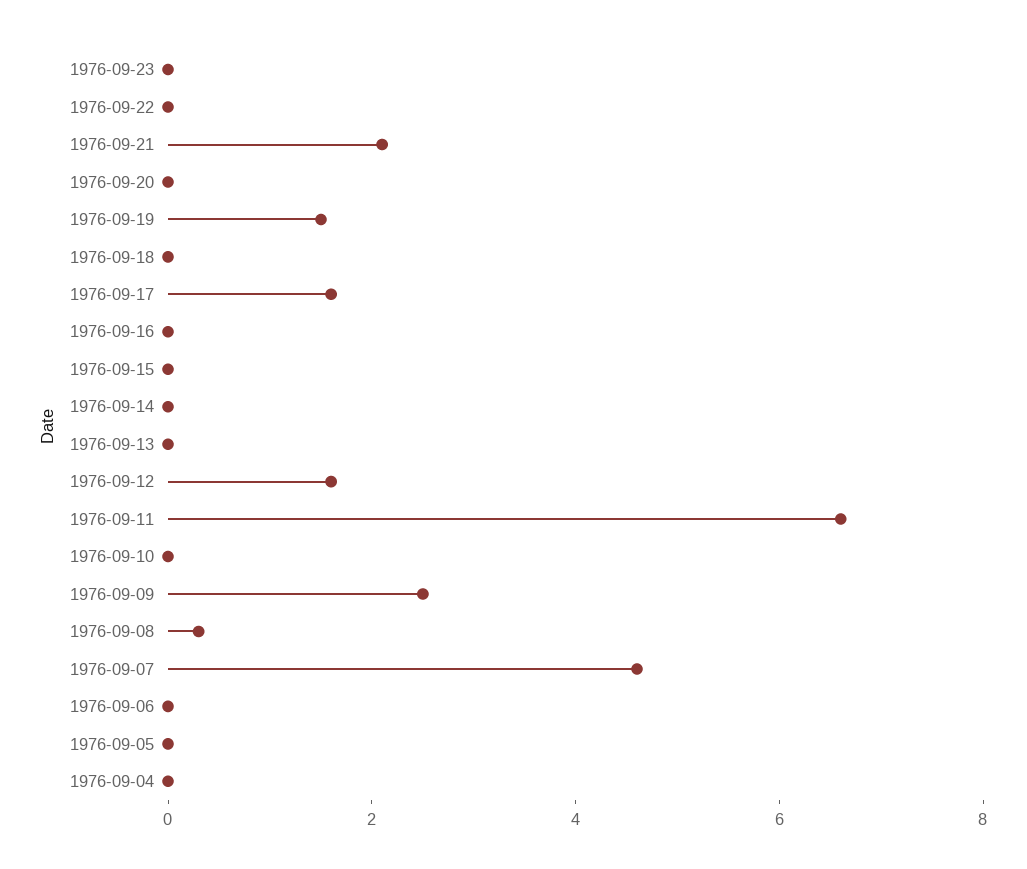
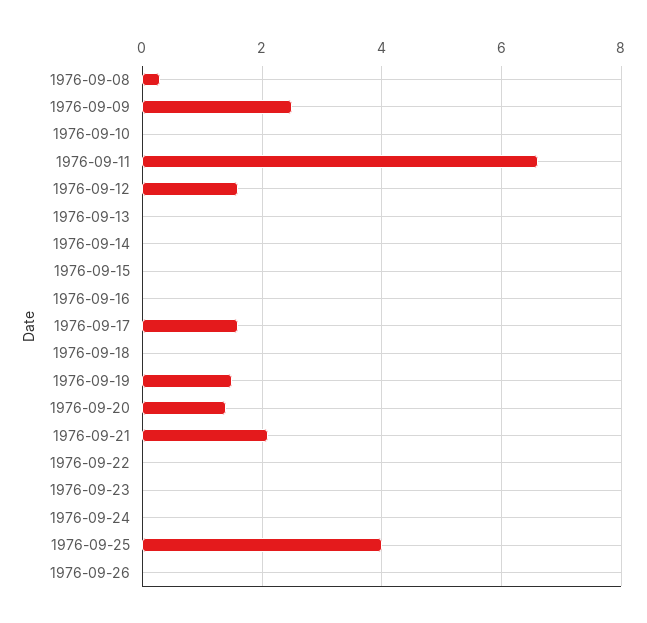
1976-09-20: 0 -> 1.5
1976-09-07: 4.5 -> none
1976-09-06: 0 -> none
1976-09-05: 0 -> none
1976-09-04: 0 -> none
1976-09-24: none -> 0
1976-09-25: none -> 4
1976-09-26: none -> 0

